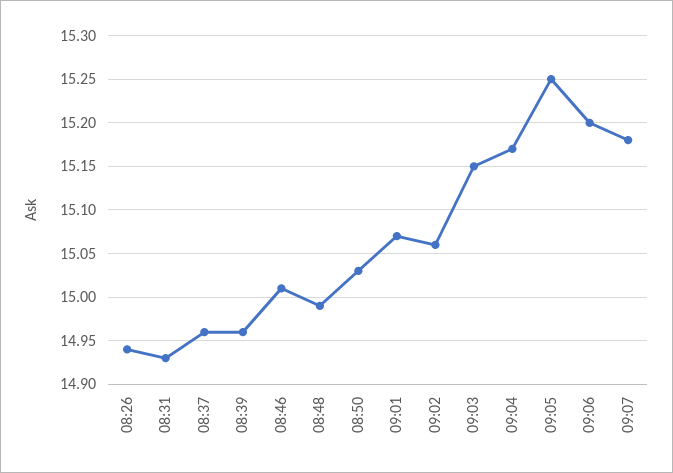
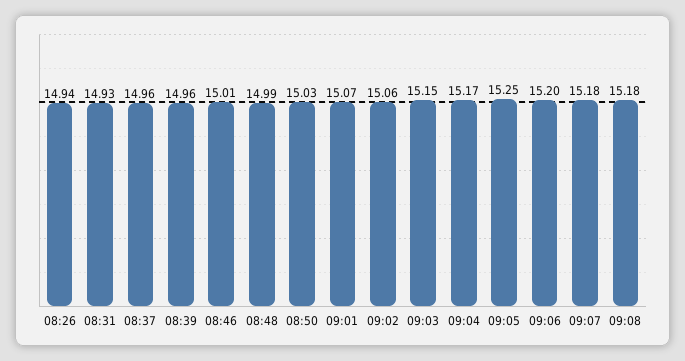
09:08: none -> 15.18

